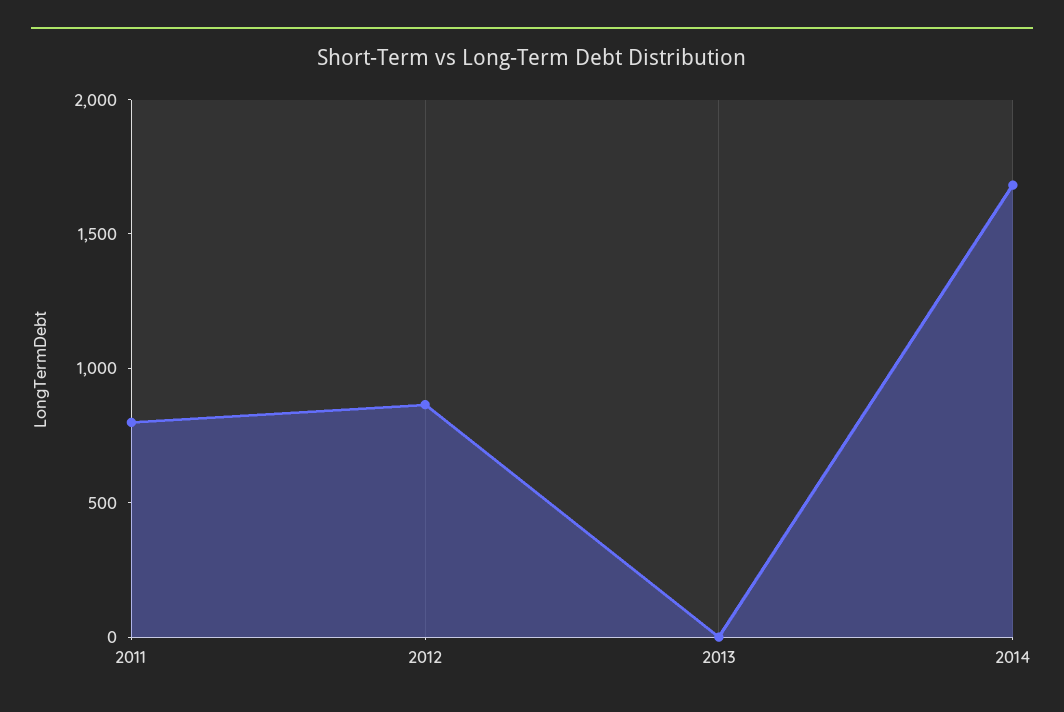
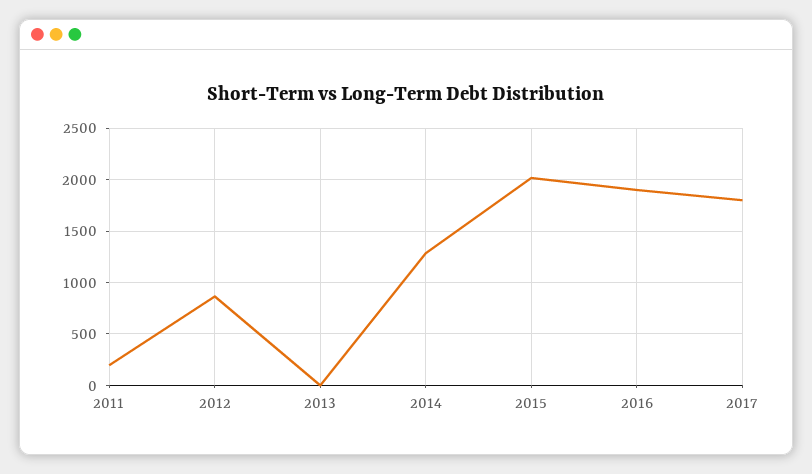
2011: 800 -> 200
2014: 1700 -> 1300
2015: none -> 2000
2016: none -> 1900
2017: none -> 1800

